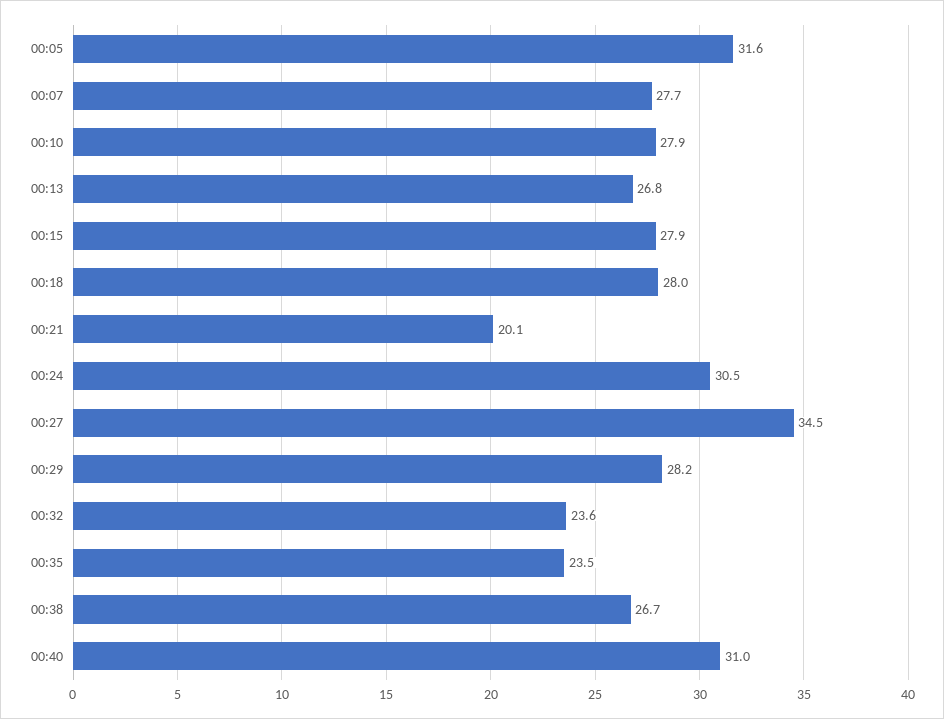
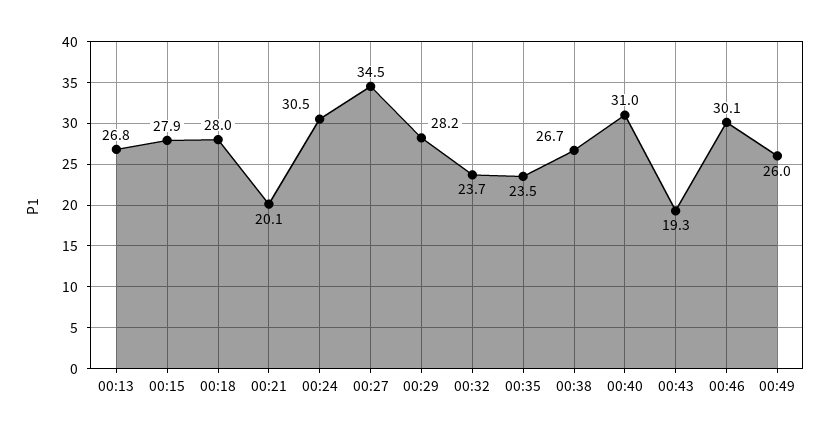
00:05: 31.6 -> none
00:07: 27.7 -> none
00:10: 27.9 -> none
00:32: 23.6 -> 23.7
00:43: none -> 19.3
00:46: none -> 30.1
00:49: none -> 26

